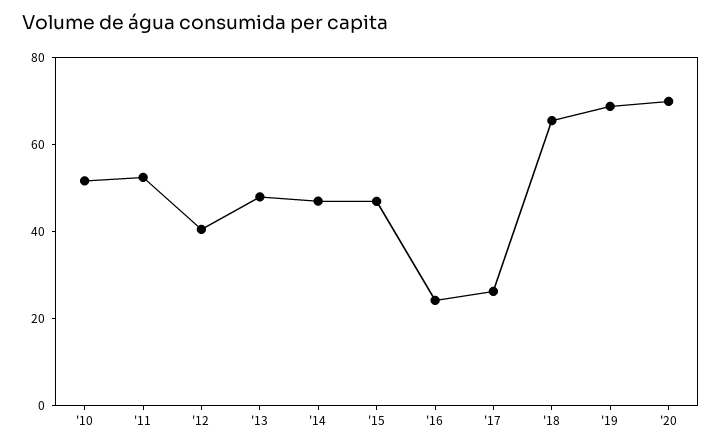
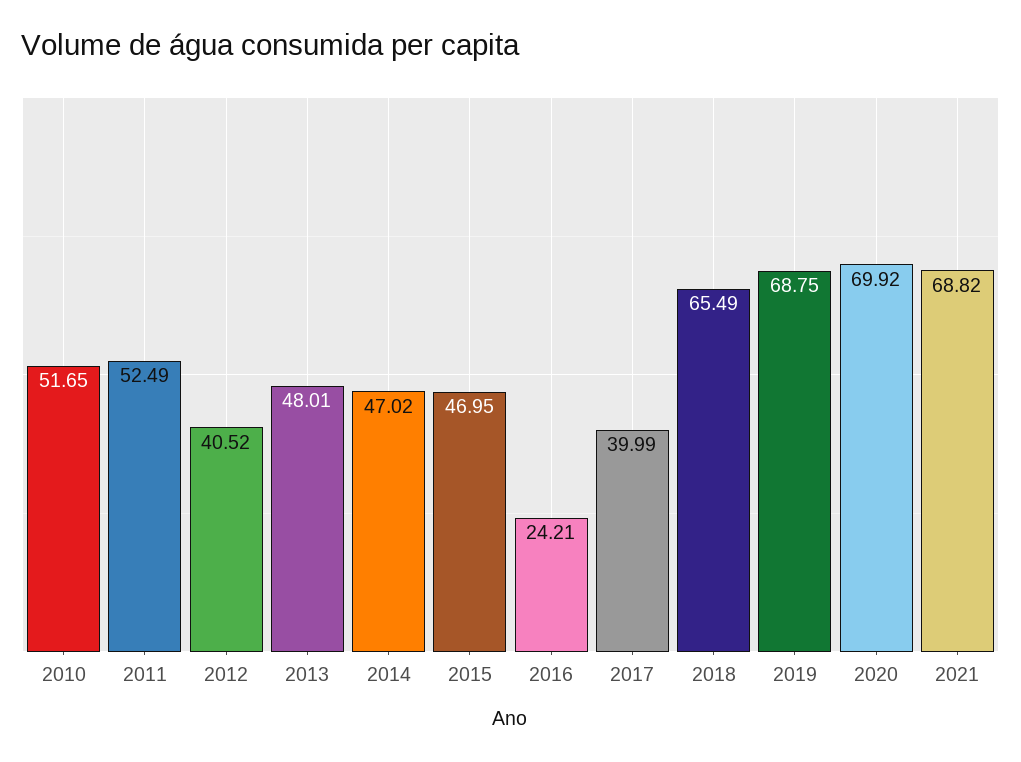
'17: 25 -> 39.99
2021: none -> 68.82

